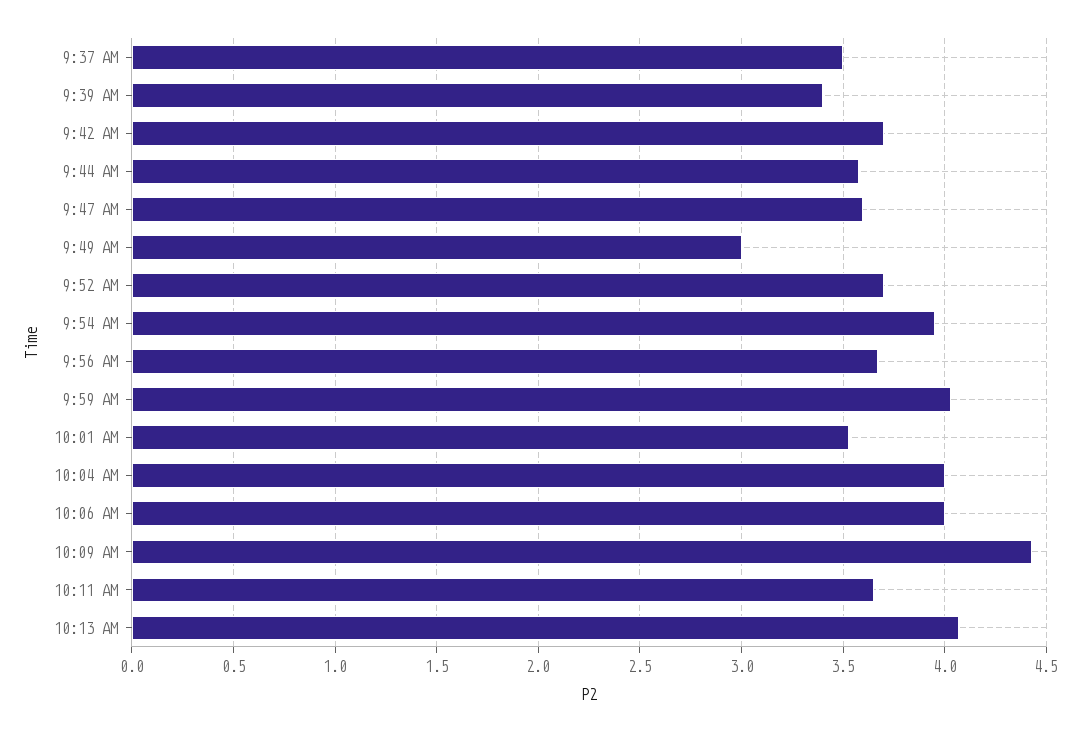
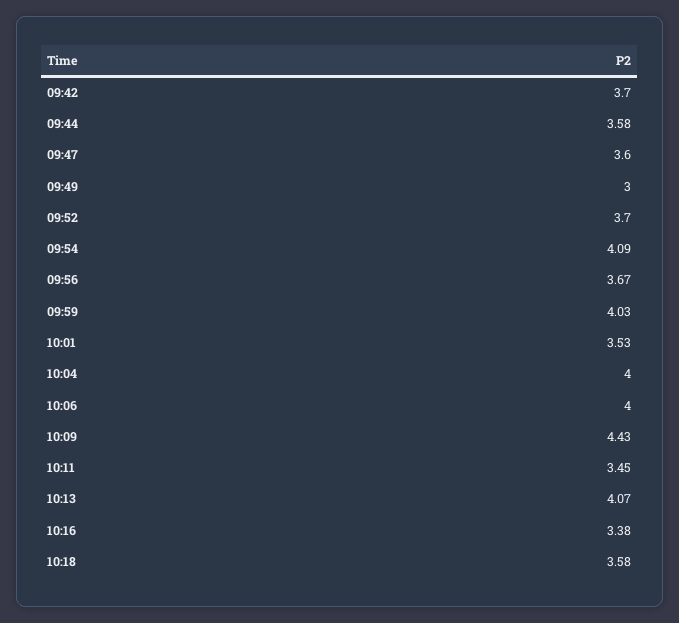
9:37 AM: 3.5 -> none
9:39 AM: 3.4 -> none
9:54 AM: 3.95 -> 4.09
10:11 AM: 3.65 -> 3.45
10:16: none -> 3.38
10:18: none -> 3.58

